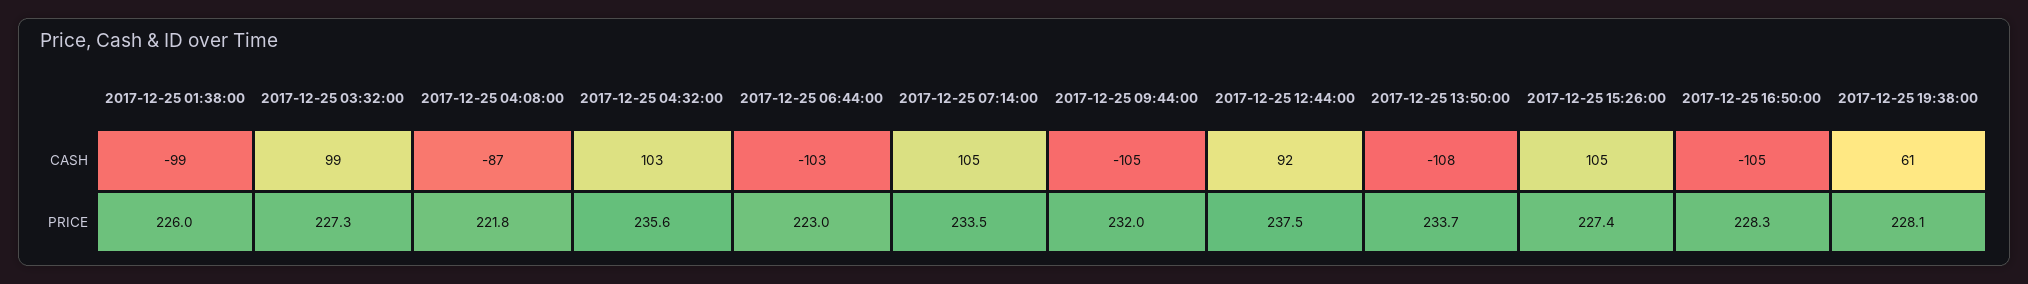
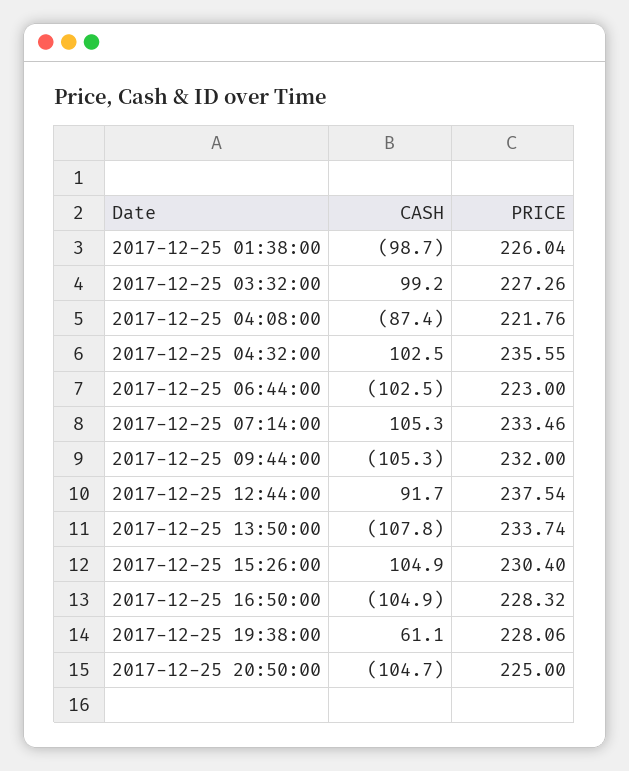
2017-12-25 15:26:00, PRICE: 227.4 -> 230.4
2017-12-25 20:50:00, CASH: none -> -104.7
2017-12-25 20:50:00, PRICE: none -> 225

